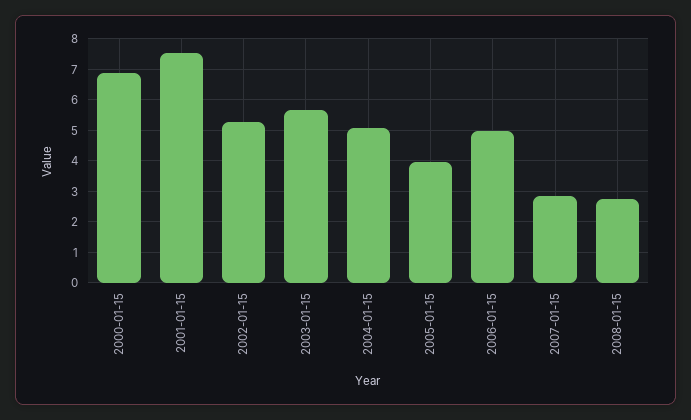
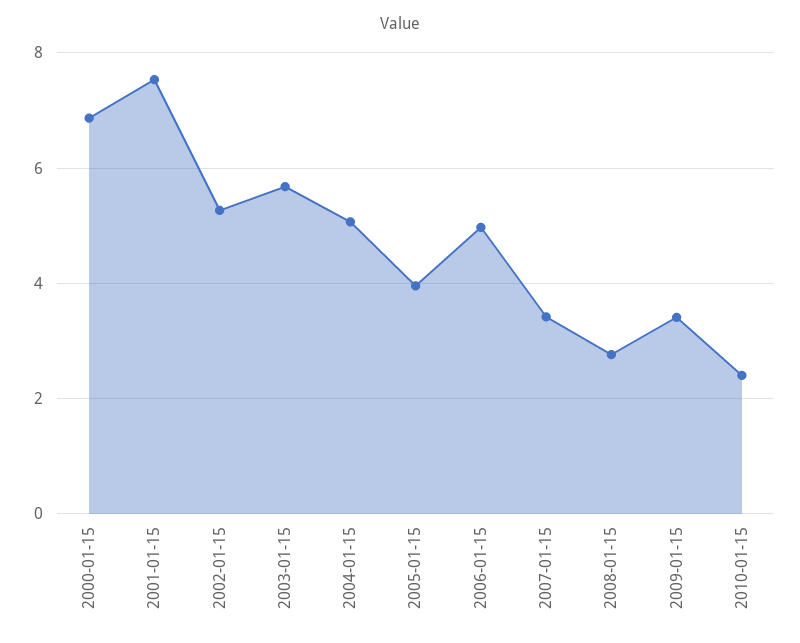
2007-01-15: 2.8 -> 3.4
2009-01-15: none -> 3.4
2010-01-15: none -> 2.4

